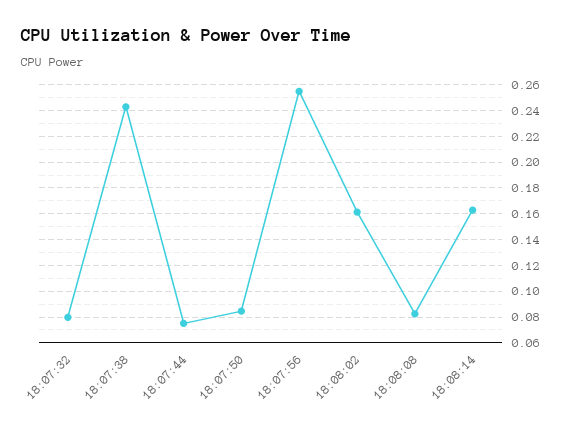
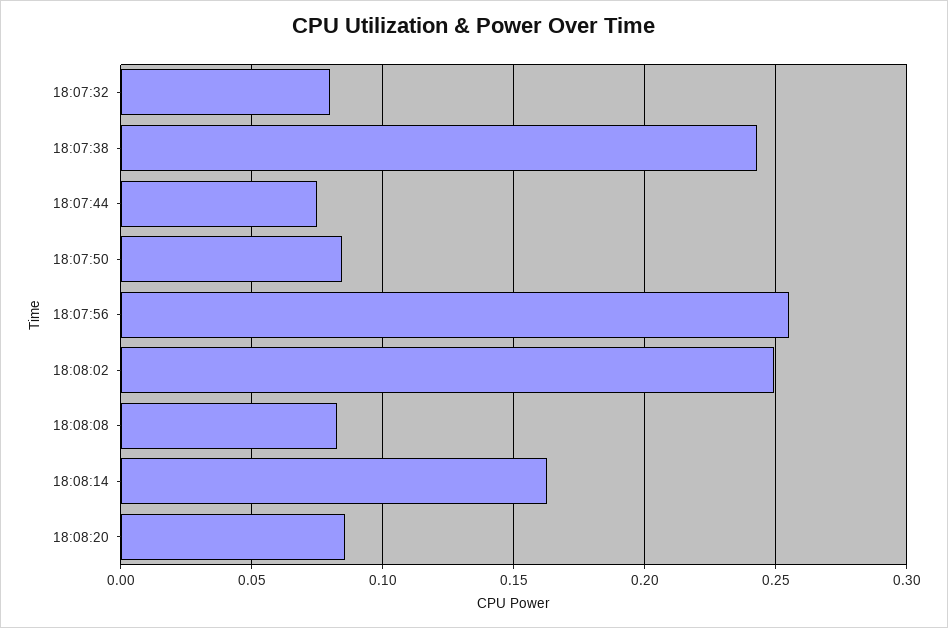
18:08:02: 0.16 -> 0.25
18:08:20: none -> 0.085

